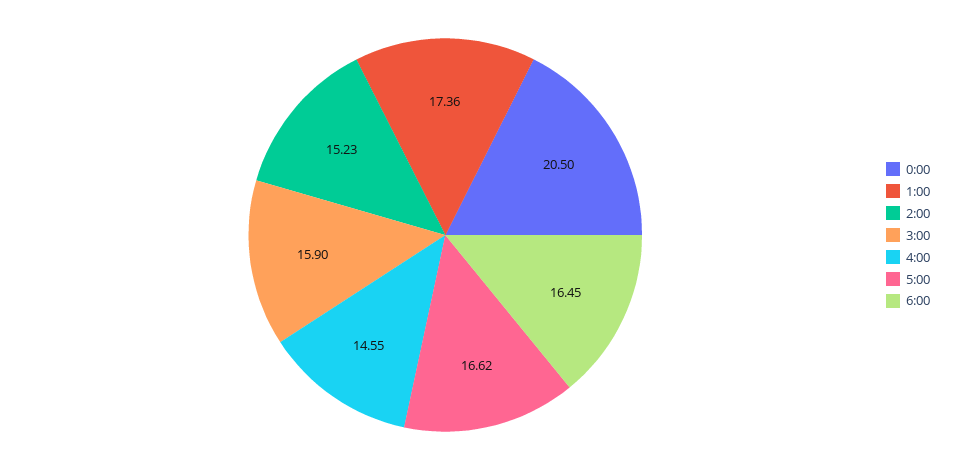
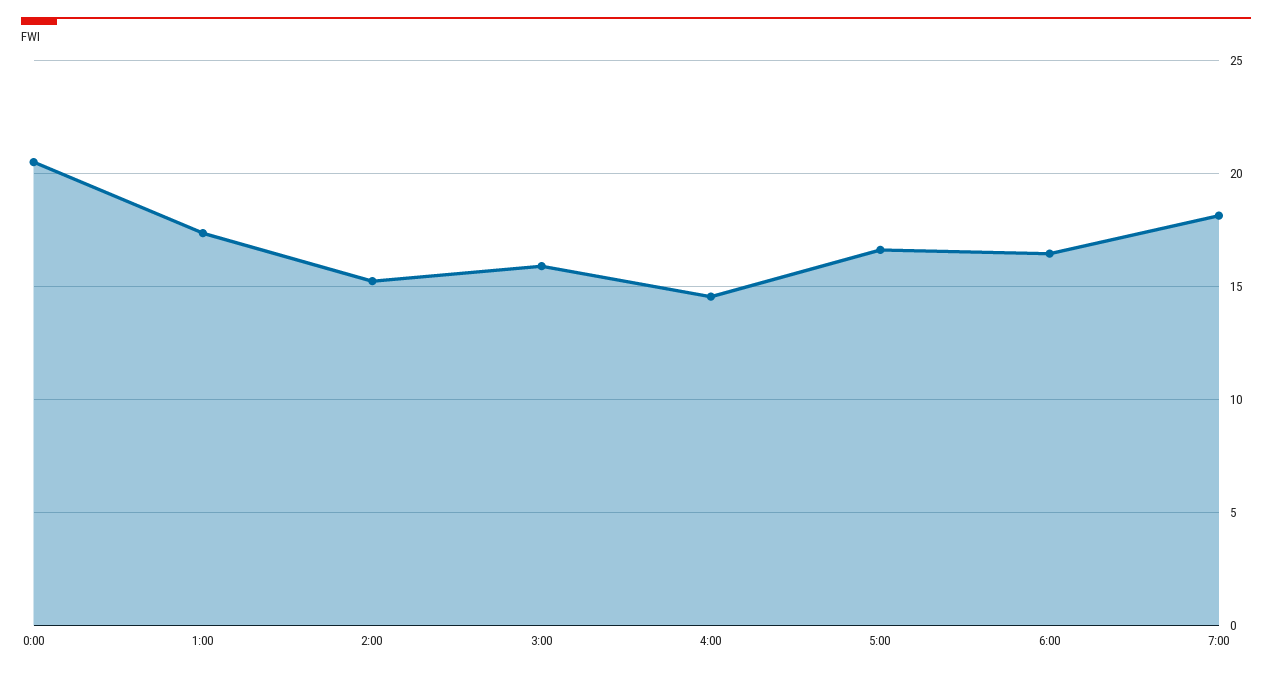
7:00: none -> 18

